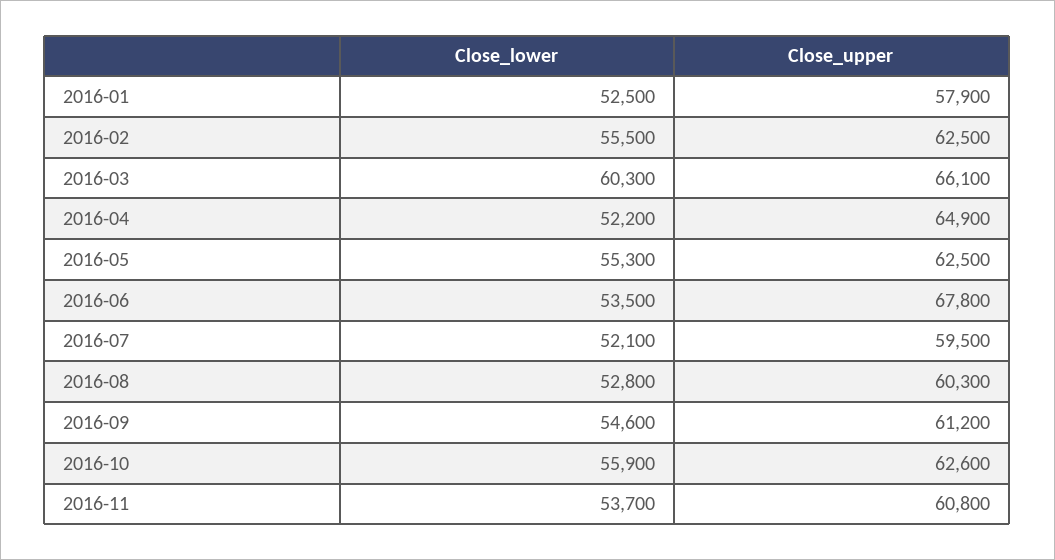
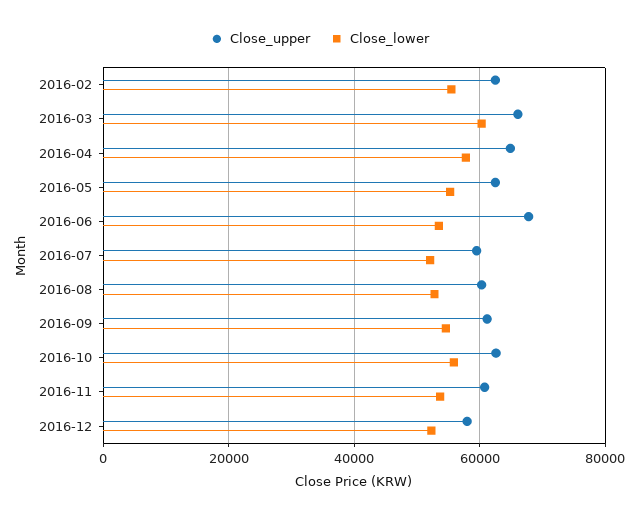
Close_lower, 2016-01: 52500 -> none
Close_upper, 2016-01: 57900 -> none
Close_lower, 2016-04: 52200 -> 58000
Close_upper, 2016-12: none -> 58000
Close_lower, 2016-12: none -> 52000

